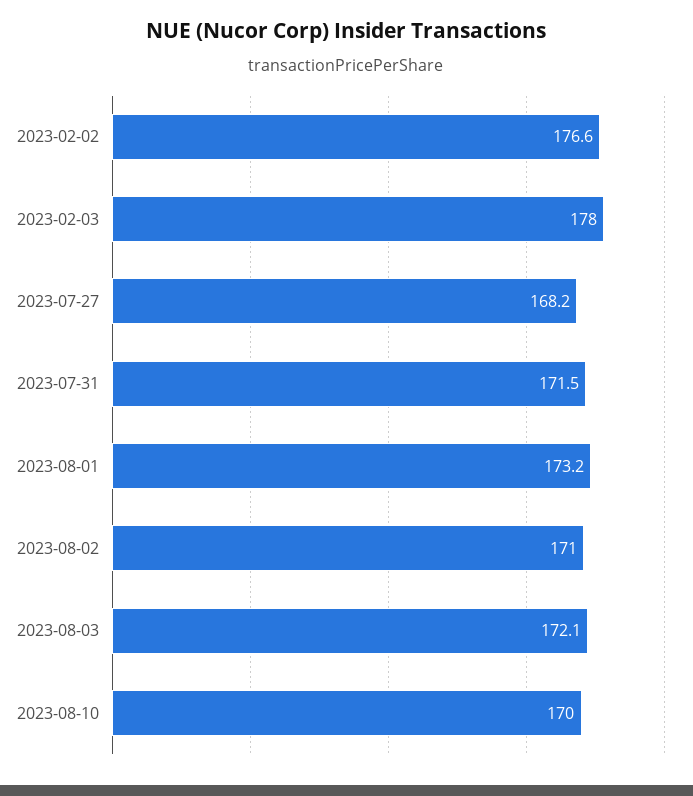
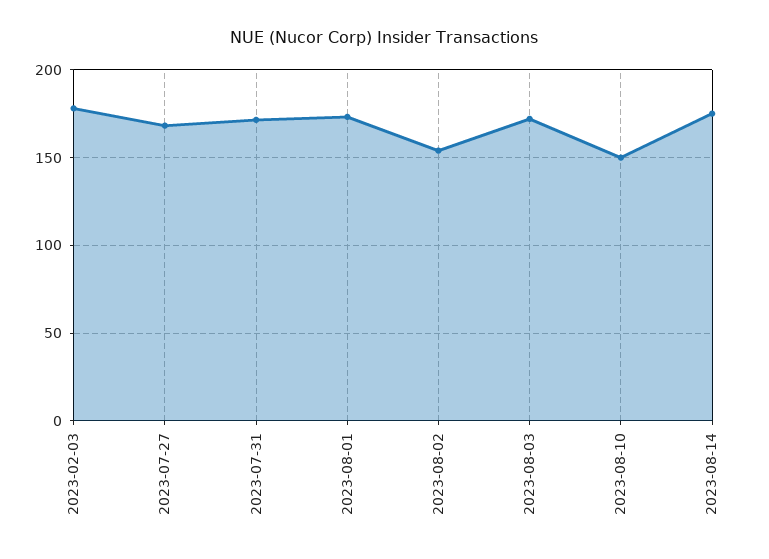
2023-02-02: 176.6 -> none
2023-08-02: 171 -> 155
2023-08-10: 170 -> 150
2023-08-14: none -> 175

